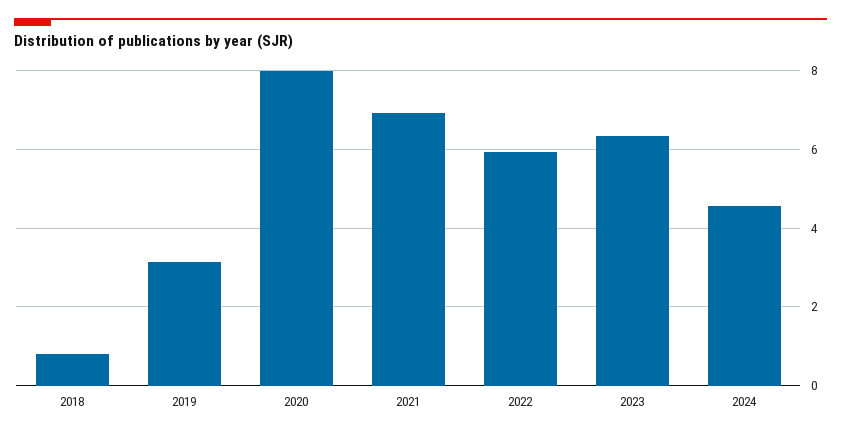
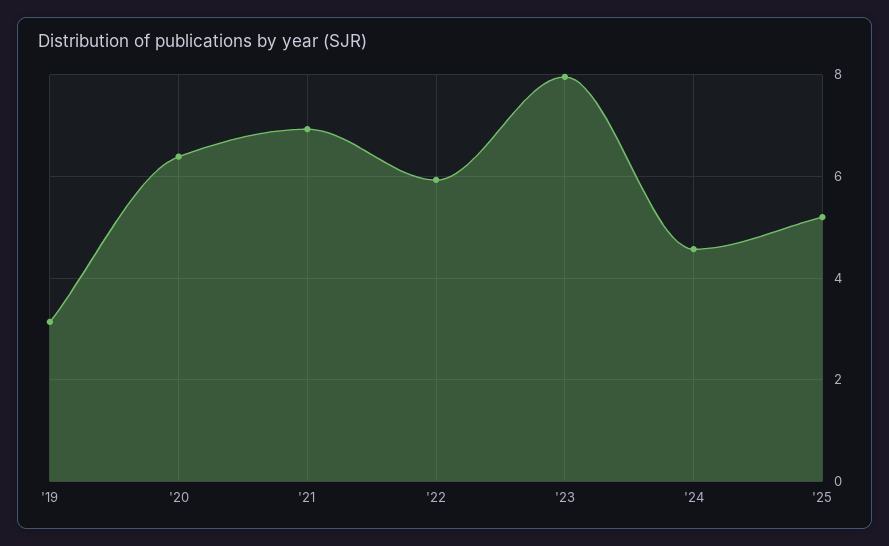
2018: 0.8 -> none
2020: 8 -> 6.4
2023: 6.4 -> 8
'25: none -> 5.2

